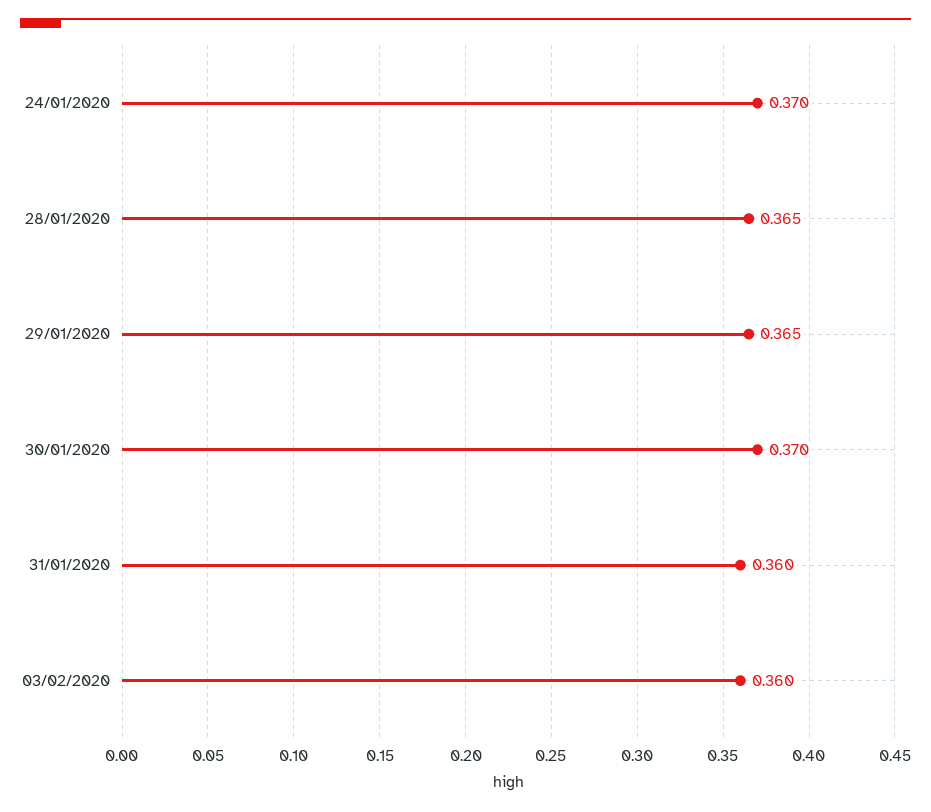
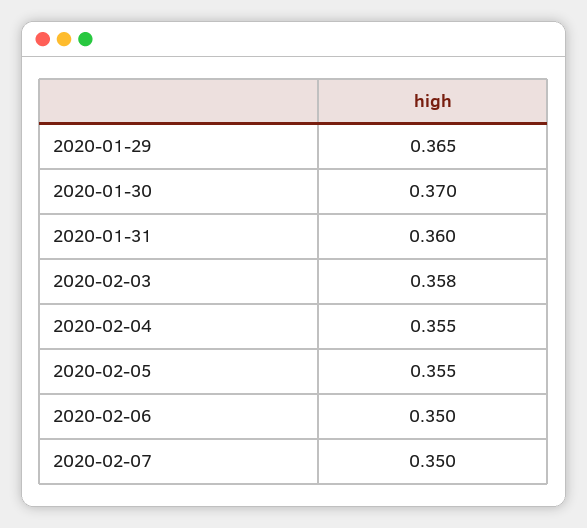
24/01/2020: 0.37 -> none
28/01/2020: 0.365 -> none
03/02/2020: 0.36 -> 0.358
2020-02-04: none -> 0.355
2020-02-05: none -> 0.355
2020-02-06: none -> 0.35
2020-02-07: none -> 0.35

